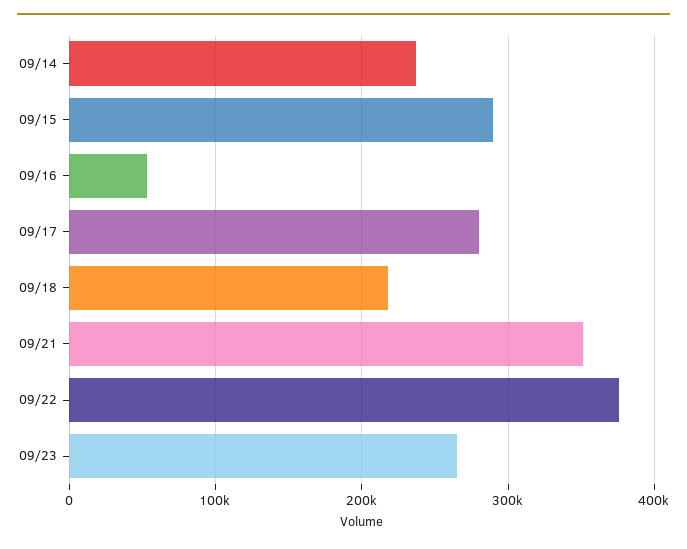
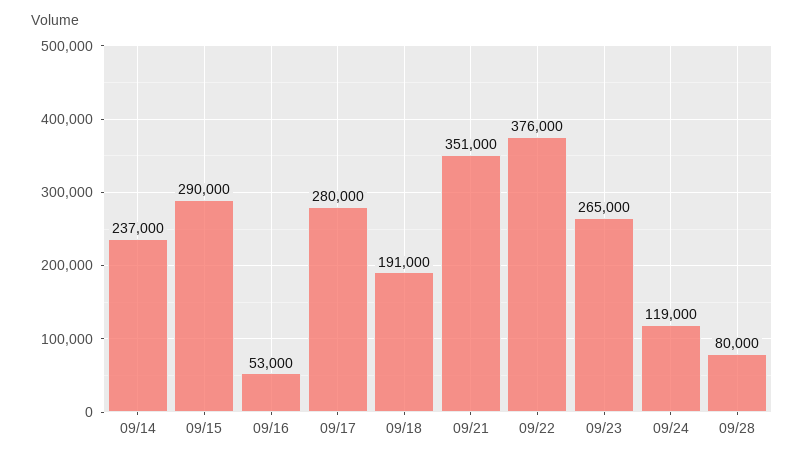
09/18: 220000 -> 191000
09/24: none -> 119000
09/28: none -> 80000

